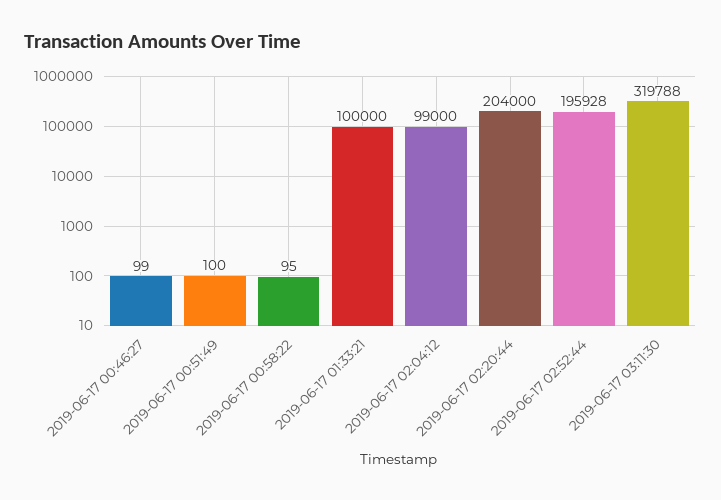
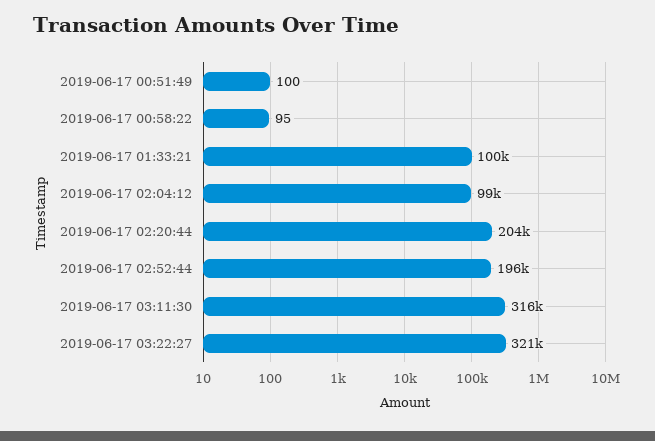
2019-06-17 00:46:27: 99 -> none
2019-06-17 03:11:30: 319788 -> 316000
2019-06-17 03:22:27: none -> 321000

